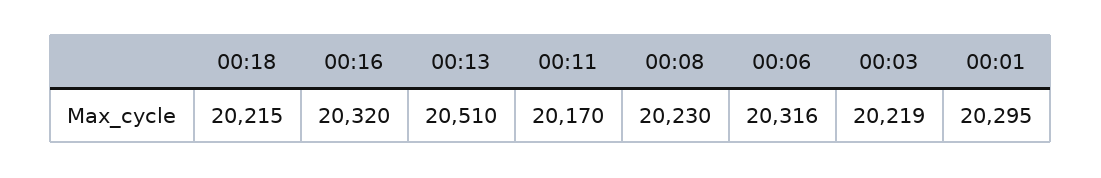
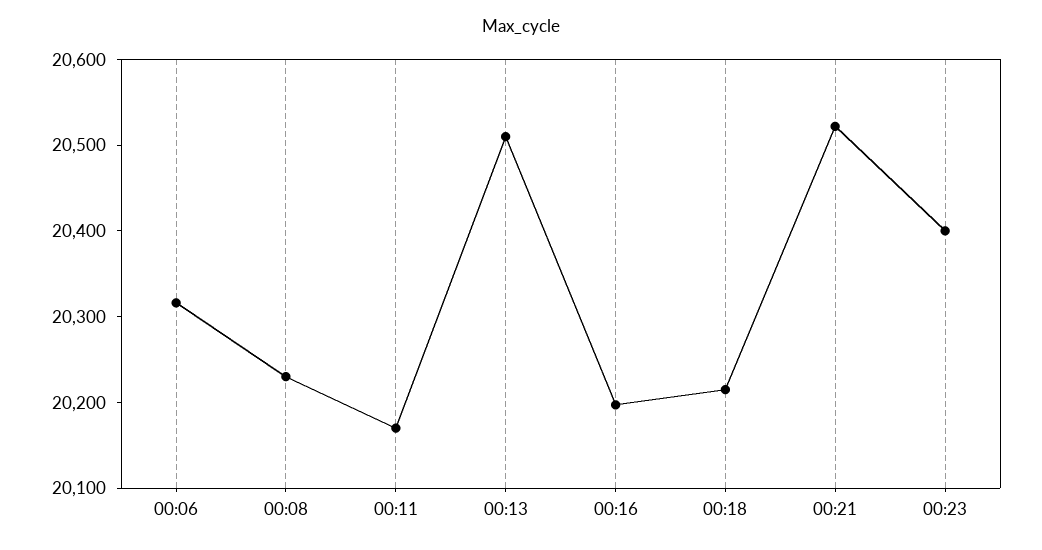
00:16: 20320 -> 20200
00:03: 20219 -> none
00:01: 20295 -> none
00:21: none -> 20520
00:23: none -> 20400

